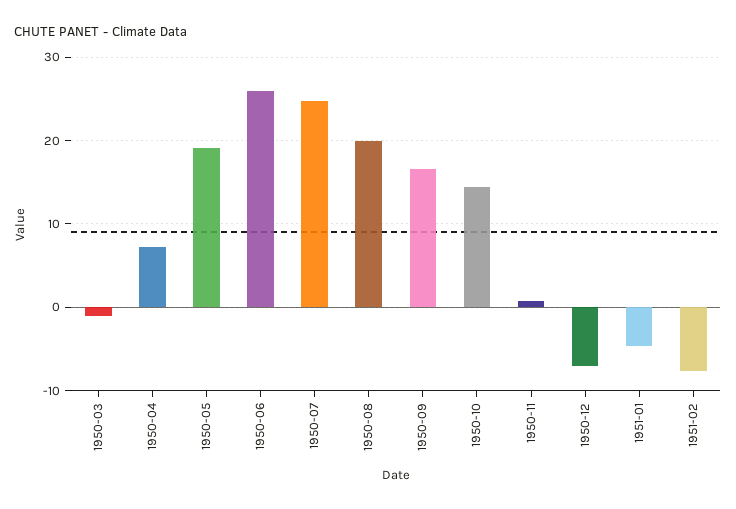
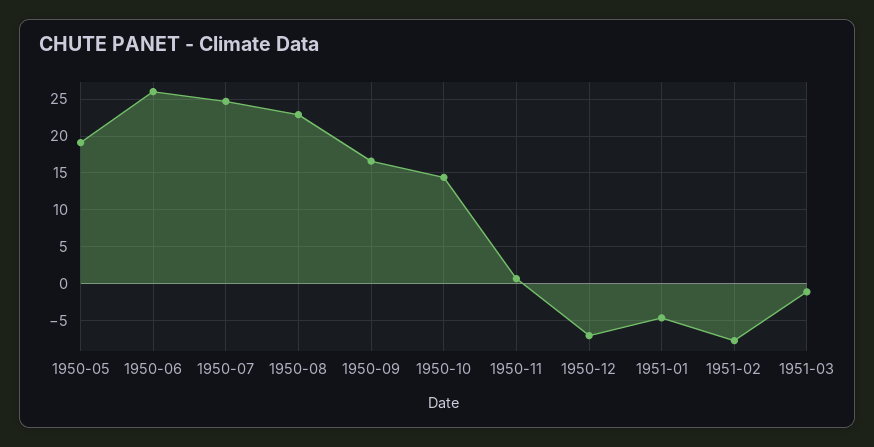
1950-03: -1 -> none
1950-04: 7 -> none
1950-08: 20 -> 23
1951-03: none -> -1

